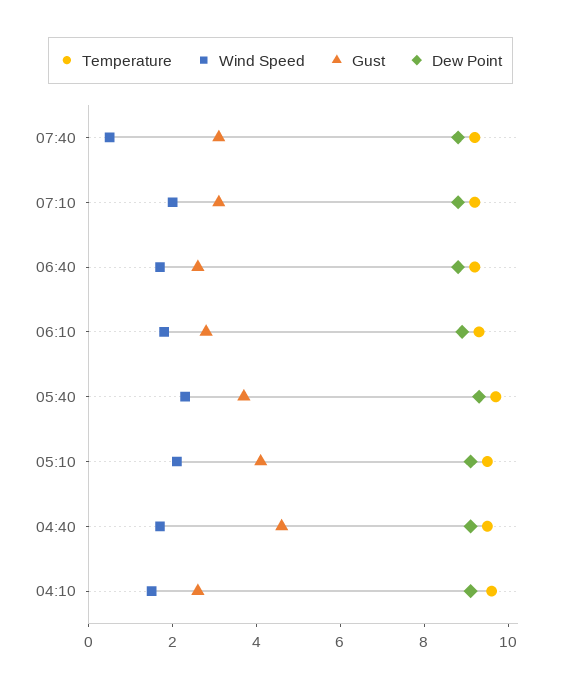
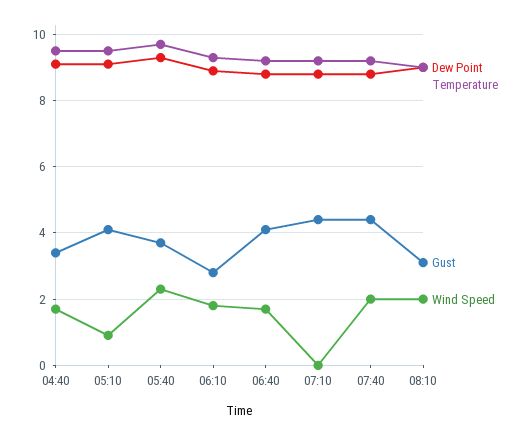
Wind Speed, 07:40: 0.5 -> 2
Gust, 07:40: 3 -> 4.5
Wind Speed, 07:10: 2 -> 0
Gust, 07:10: 3 -> 4.5
Gust, 06:40: 2.5 -> 4
Wind Speed, 05:10: 2 -> 1
Gust, 04:40: 4.5 -> 3.5
Temperature, 04:10: 9.5 -> none
Wind Speed, 04:10: 1.5 -> none
Gust, 04:10: 2.5 -> none
Dew Point, 04:10: 9 -> none
Dew Point, 08:10: none -> 9
Temperature, 08:10: none -> 9
Gust, 08:10: none -> 3
Wind Speed, 08:10: none -> 2

